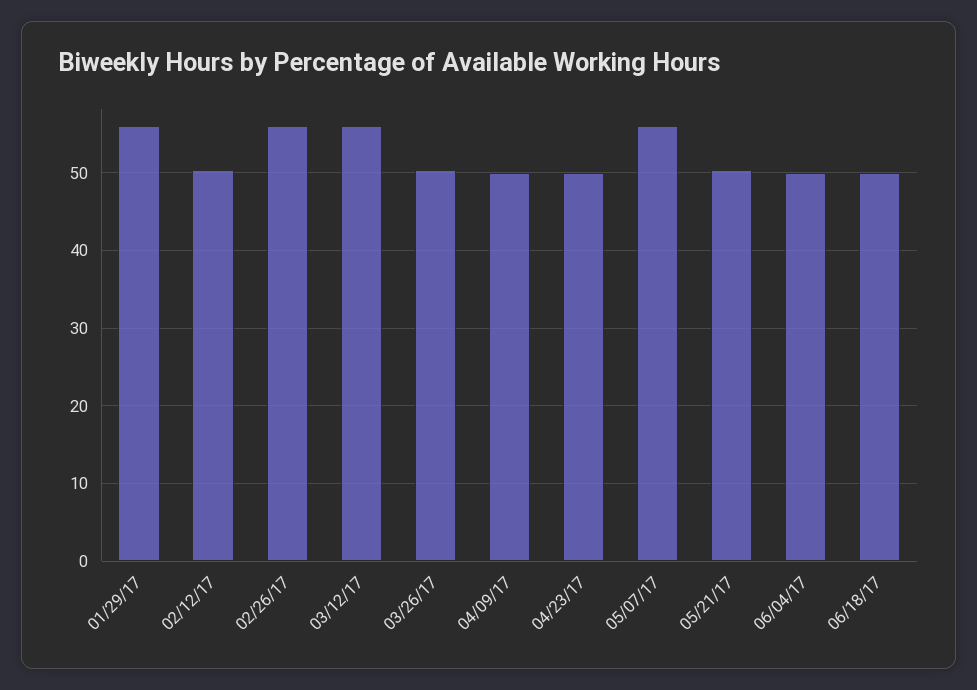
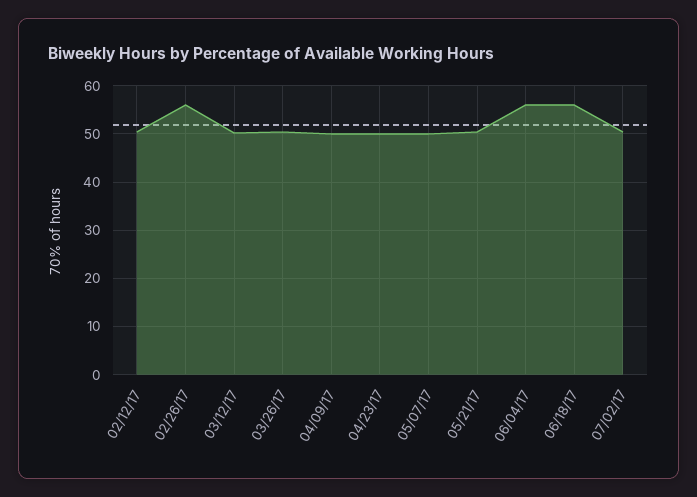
01/29/17: 56 -> none
03/12/17: 56 -> 50
05/07/17: 56 -> 50
06/04/17: 50 -> 56
06/18/17: 50 -> 56
07/02/17: none -> 50

